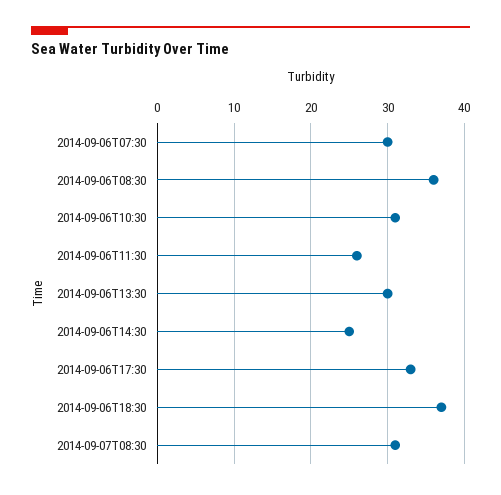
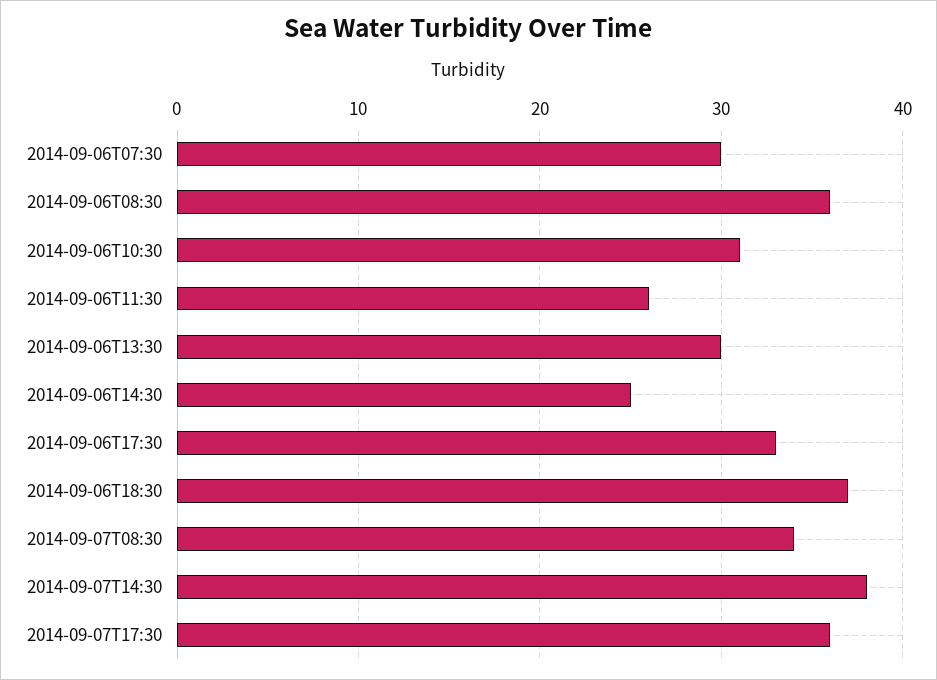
2014-09-07T08:30: 31 -> 34
2014-09-07T14:30: none -> 38
2014-09-07T17:30: none -> 36

